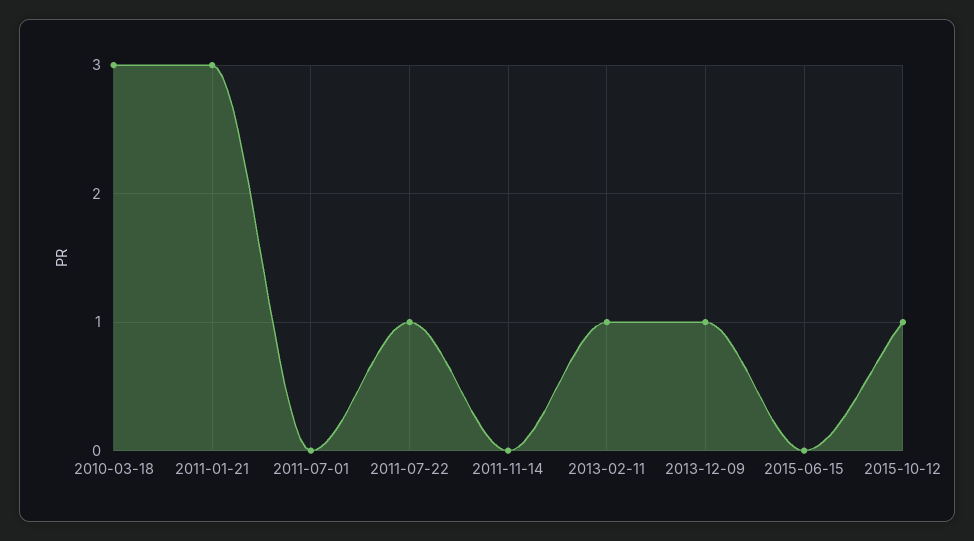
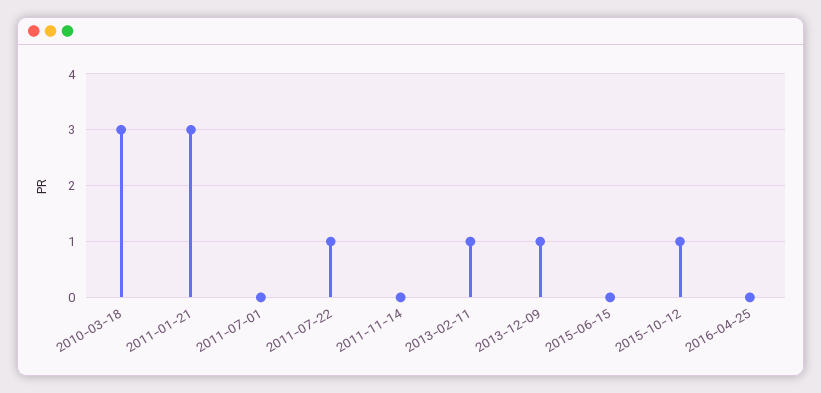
2016-04-25: none -> 0

